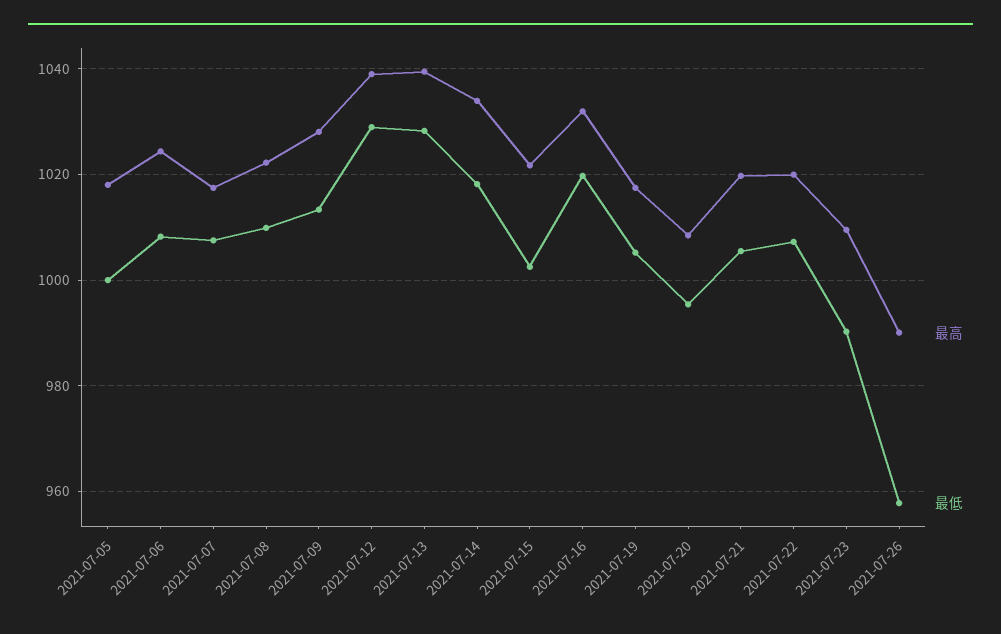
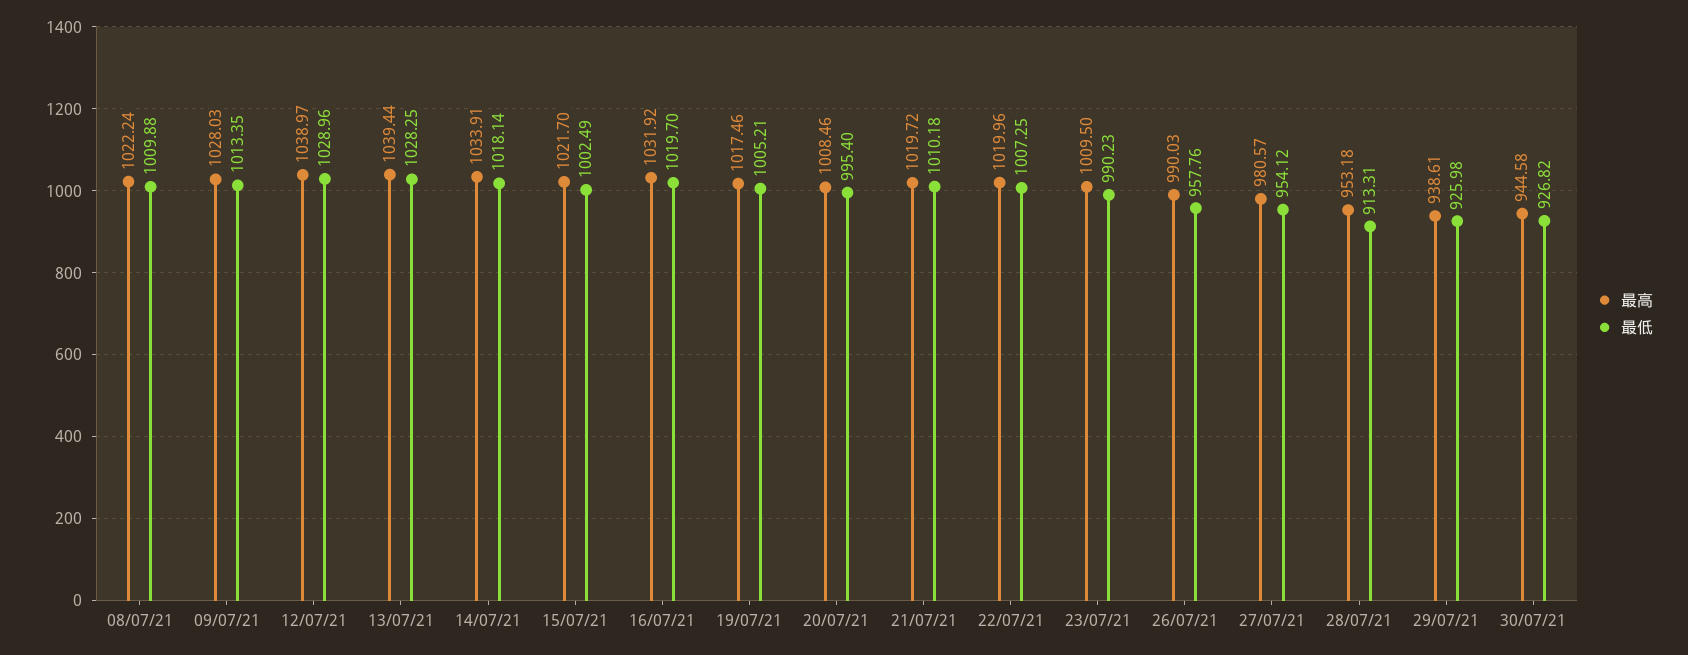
最高, 2021-07-05: 1018 -> none
最低, 2021-07-05: 1000 -> none
最高, 2021-07-06: 1024 -> none
最低, 2021-07-06: 1008 -> none
最高, 2021-07-07: 1018 -> none
最低, 2021-07-07: 1008 -> none
最低, 2021-07-21: 1006 -> 1010.18
最高, 27/07/21: none -> 980.57
最低, 27/07/21: none -> 954.12
最高, 28/07/21: none -> 953.18
最低, 28/07/21: none -> 913.31
最高, 29/07/21: none -> 938.61
最低, 29/07/21: none -> 925.98
最高, 30/07/21: none -> 944.58
最低, 30/07/21: none -> 926.82

